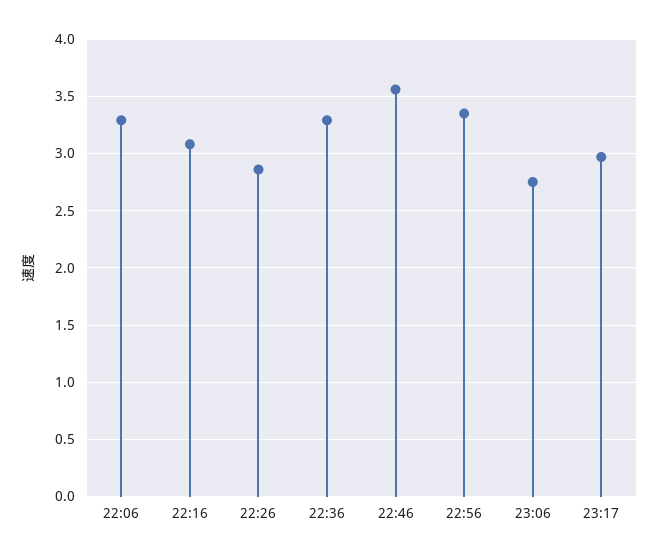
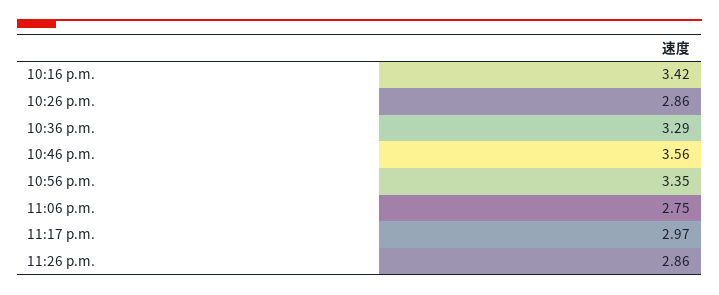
22:06: 3.3 -> none
22:16: 3.1 -> 3.42
11:26 p.m.: none -> 2.86

